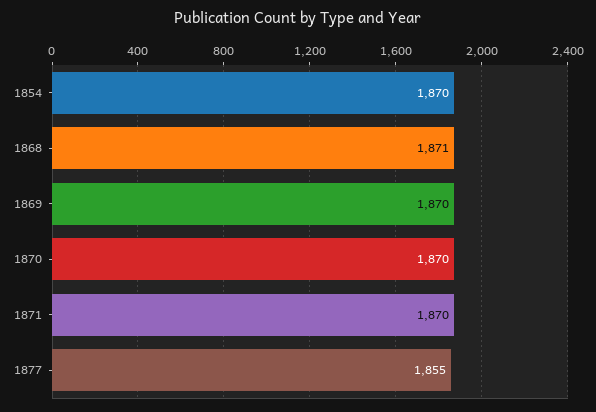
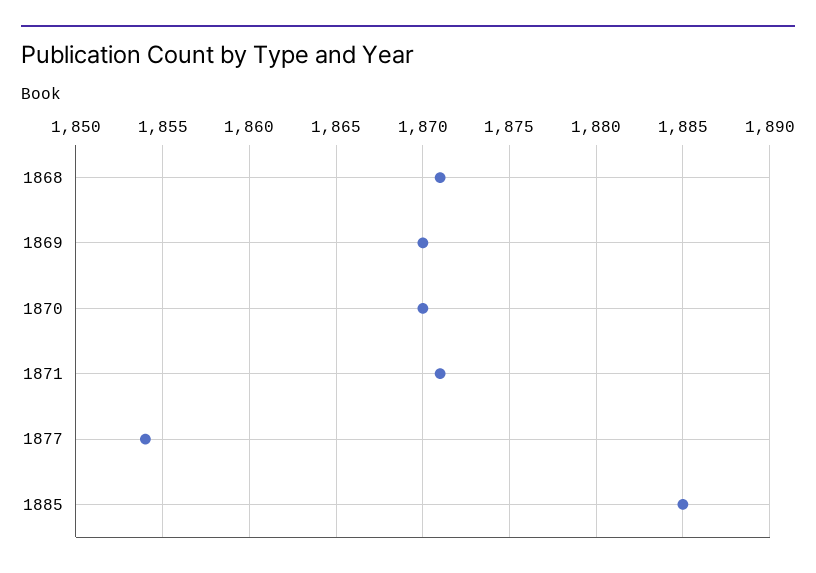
1854: 1870 -> none
1871: 1870 -> 1871
1877: 1855 -> 1854
1885: none -> 1885

